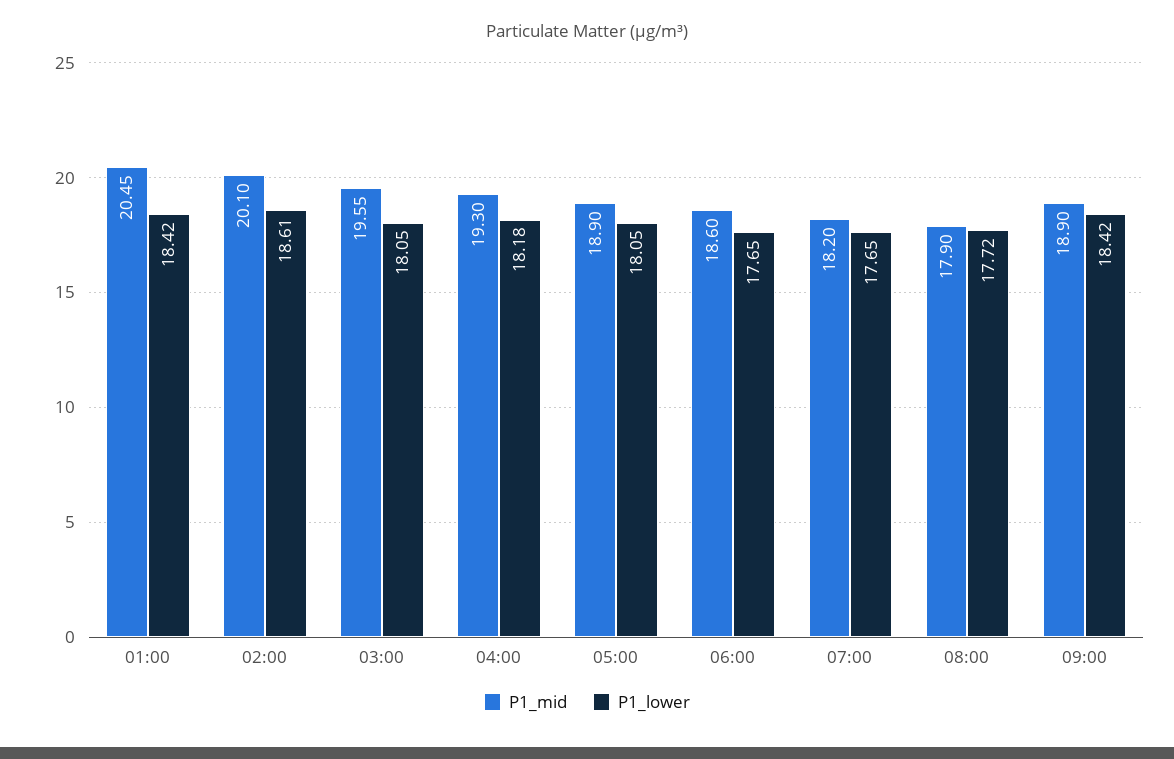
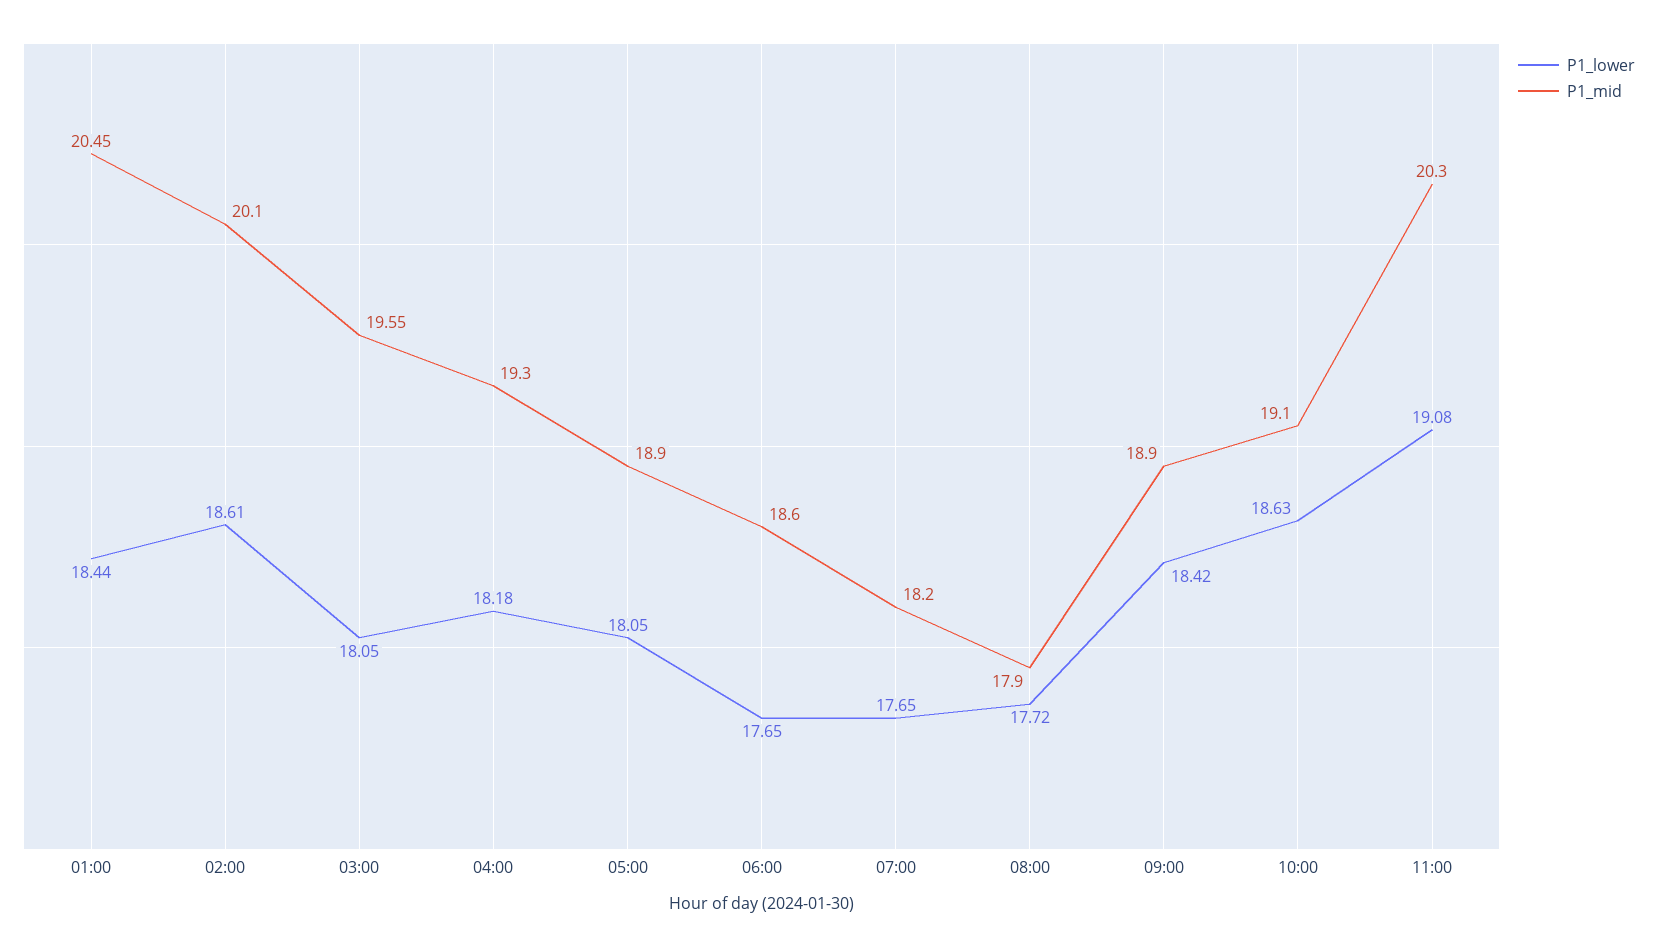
P1_lower, 01:00: 18.42 -> 18.44
P1_lower, 10:00: none -> 18.63
P1_mid, 10:00: none -> 19.1
P1_lower, 11:00: none -> 19.08
P1_mid, 11:00: none -> 20.3

